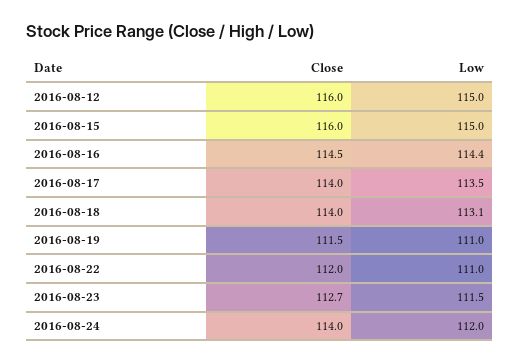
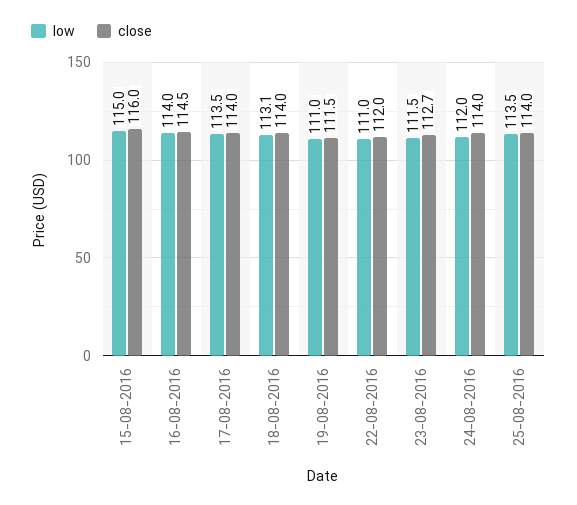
Close, 2016-08-12: 116 -> none
Low, 2016-08-12: 115 -> none
Low, 2016-08-16: 114.4 -> 114
Low, 25-08-2016: none -> 113.5
Close, 25-08-2016: none -> 114

